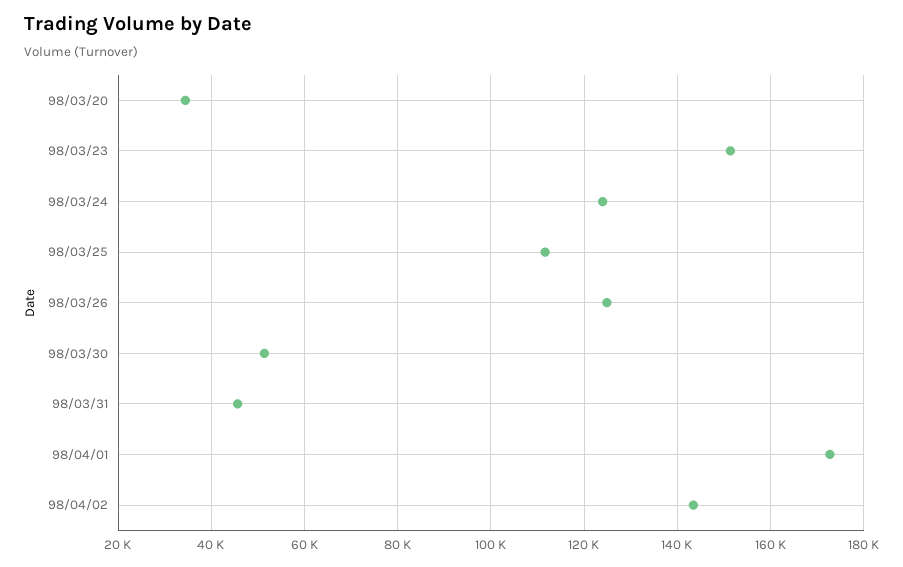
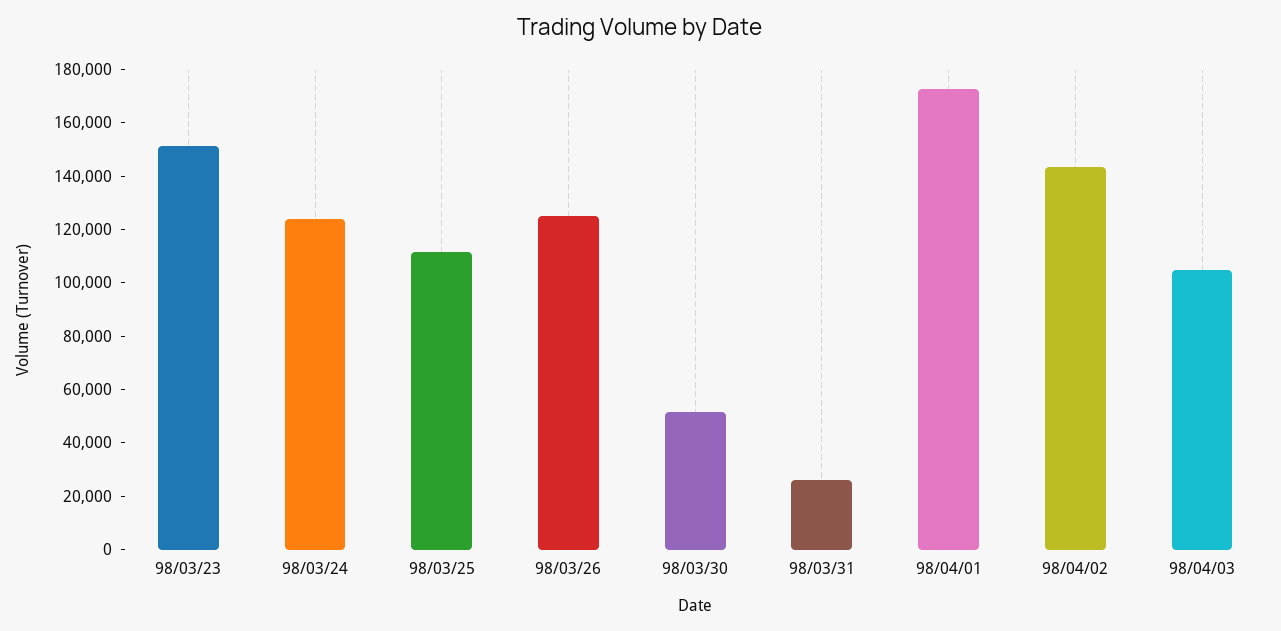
98/03/20: 34000 -> none
98/03/31: 46000 -> 25000
98/04/03: none -> 105000

